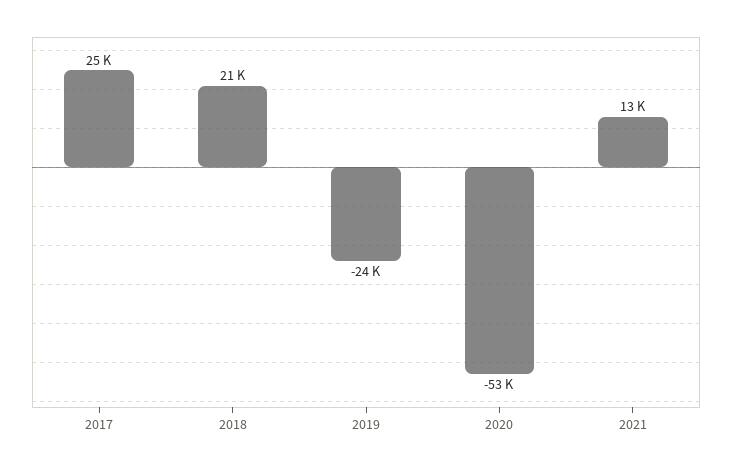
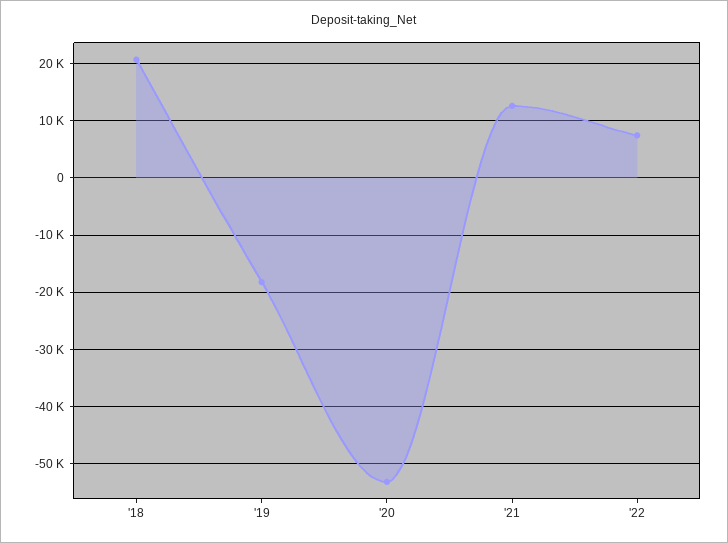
2017: 25000 -> none
2019: -24000 -> -18000
'22: none -> 8000

